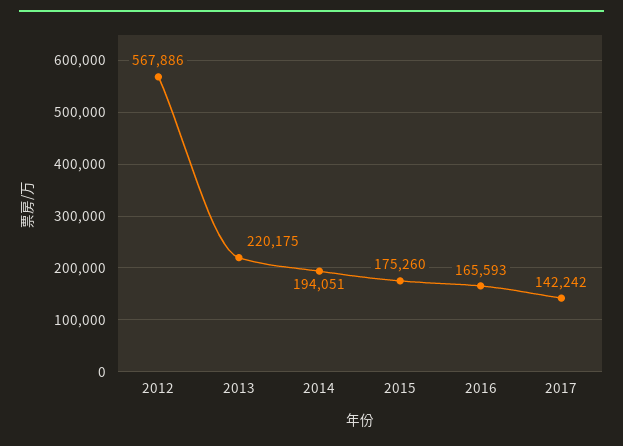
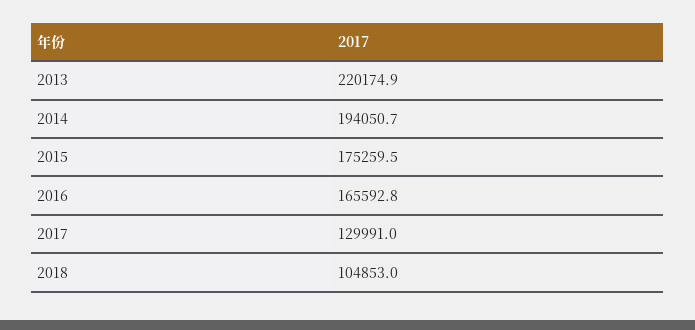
2012: 567886 -> none
2017: 142242 -> 129991
2018: none -> 104853

